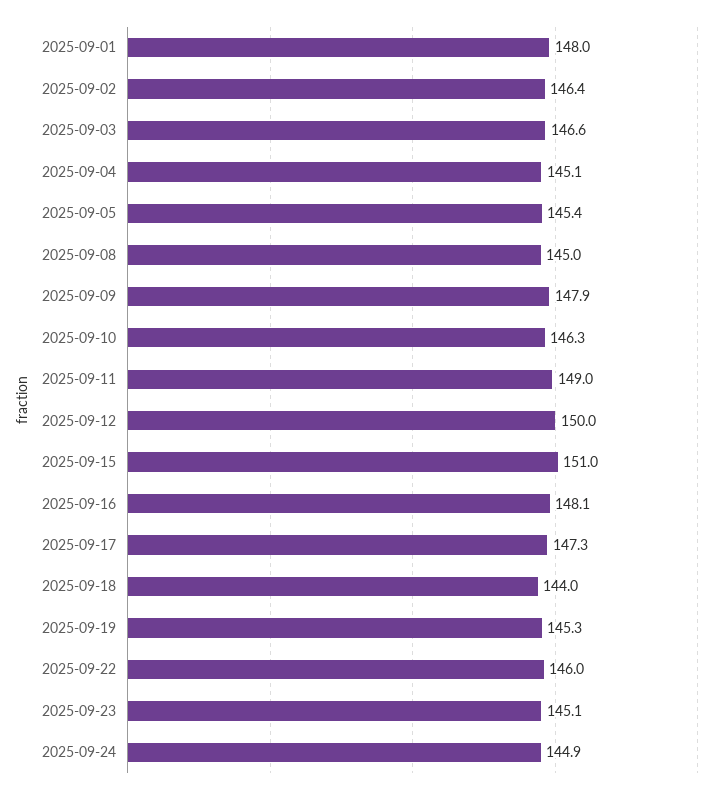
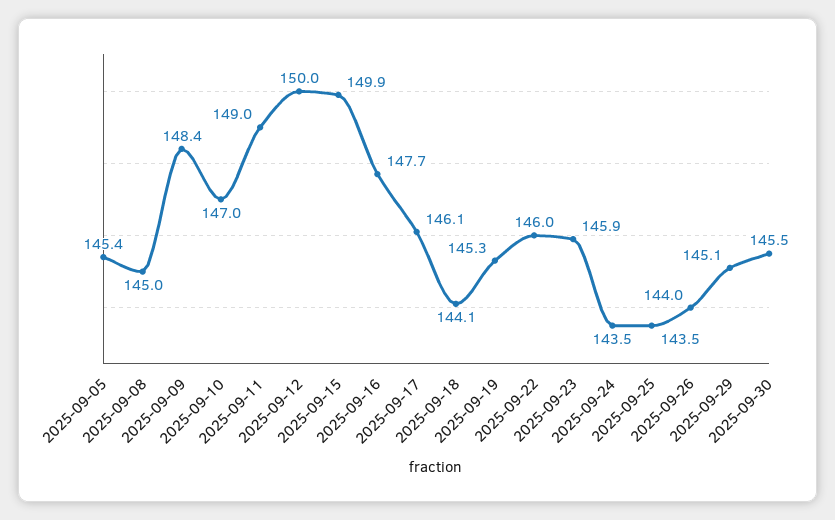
2025-09-01: 148 -> none
2025-09-02: 146.4 -> none
2025-09-03: 146.6 -> none
2025-09-04: 145.1 -> none
2025-09-09: 147.9 -> 148.4
2025-09-10: 146.3 -> 147
2025-09-15: 151 -> 149.9
2025-09-16: 148.1 -> 147.7
2025-09-17: 147.3 -> 146.1
2025-09-18: 144 -> 144.1
2025-09-23: 145.1 -> 145.9
2025-09-24: 144.9 -> 143.5
2025-09-25: none -> 143.5
2025-09-26: none -> 144
2025-09-29: none -> 145.1
2025-09-30: none -> 145.5

